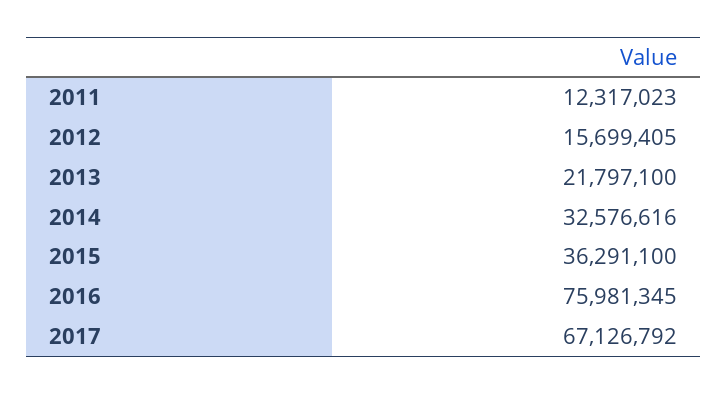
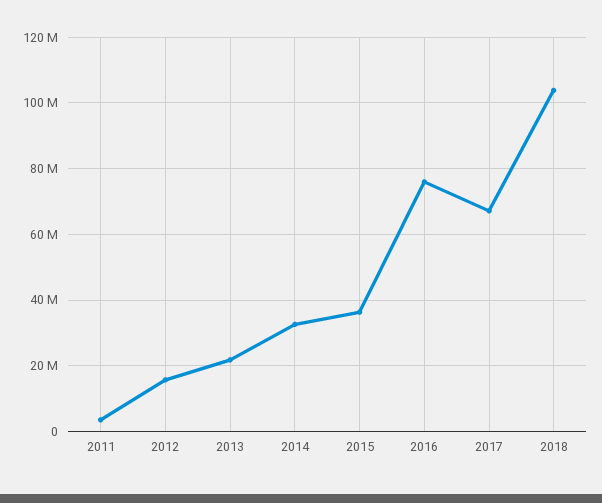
2011: 12317023 -> 4000000
2018: none -> 104000000

